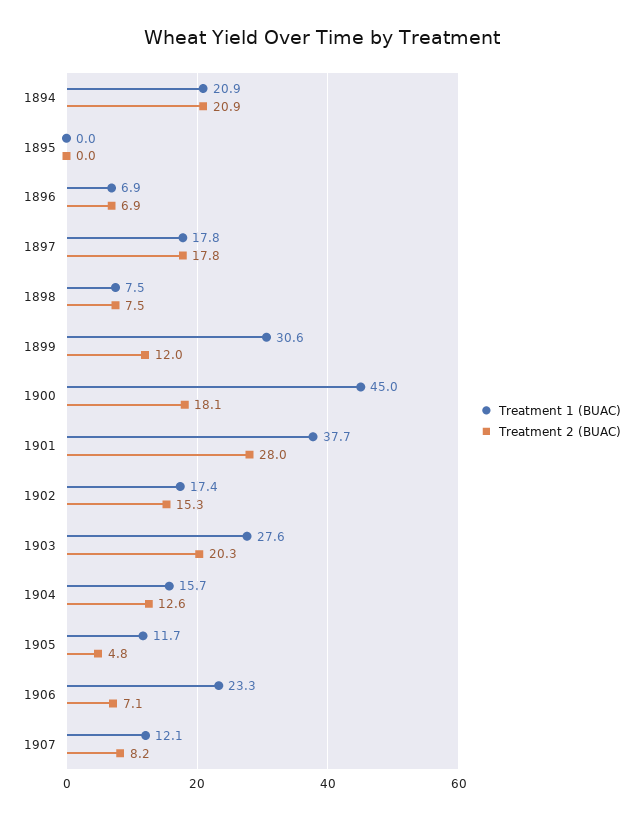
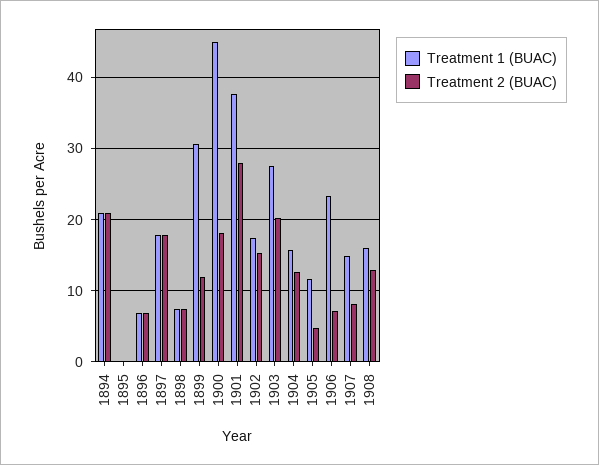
Treatment 1 (BUAC), 1907: 12.1 -> 15
Treatment 1 (BUAC), 1908: none -> 16
Treatment 2 (BUAC), 1908: none -> 13

